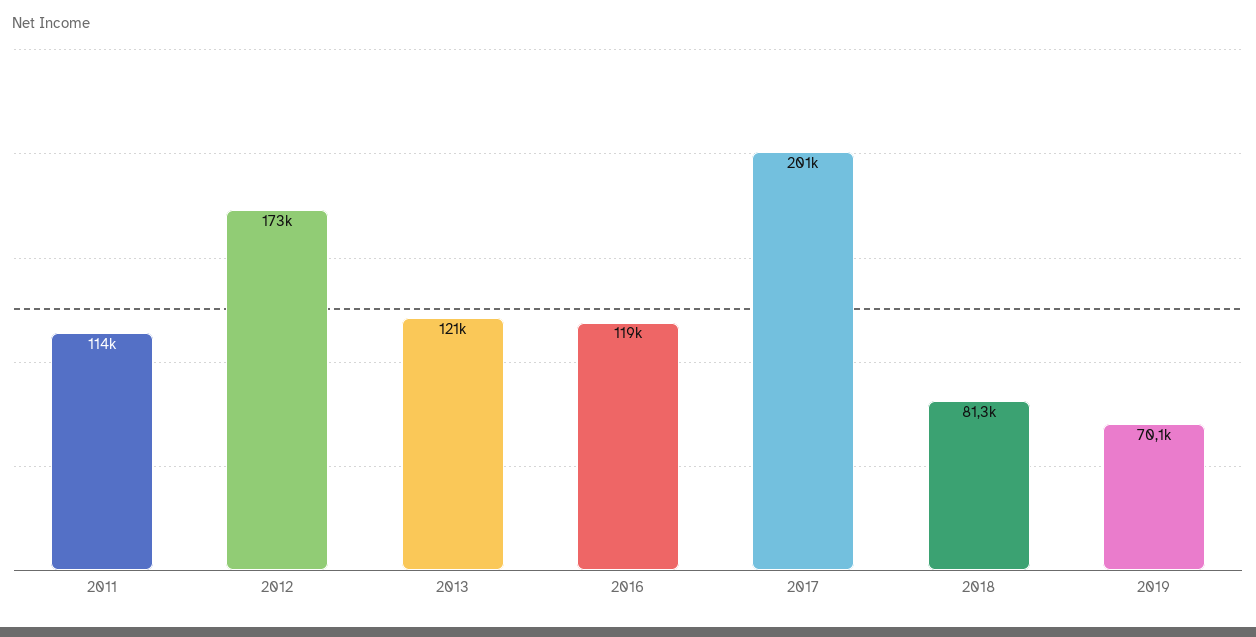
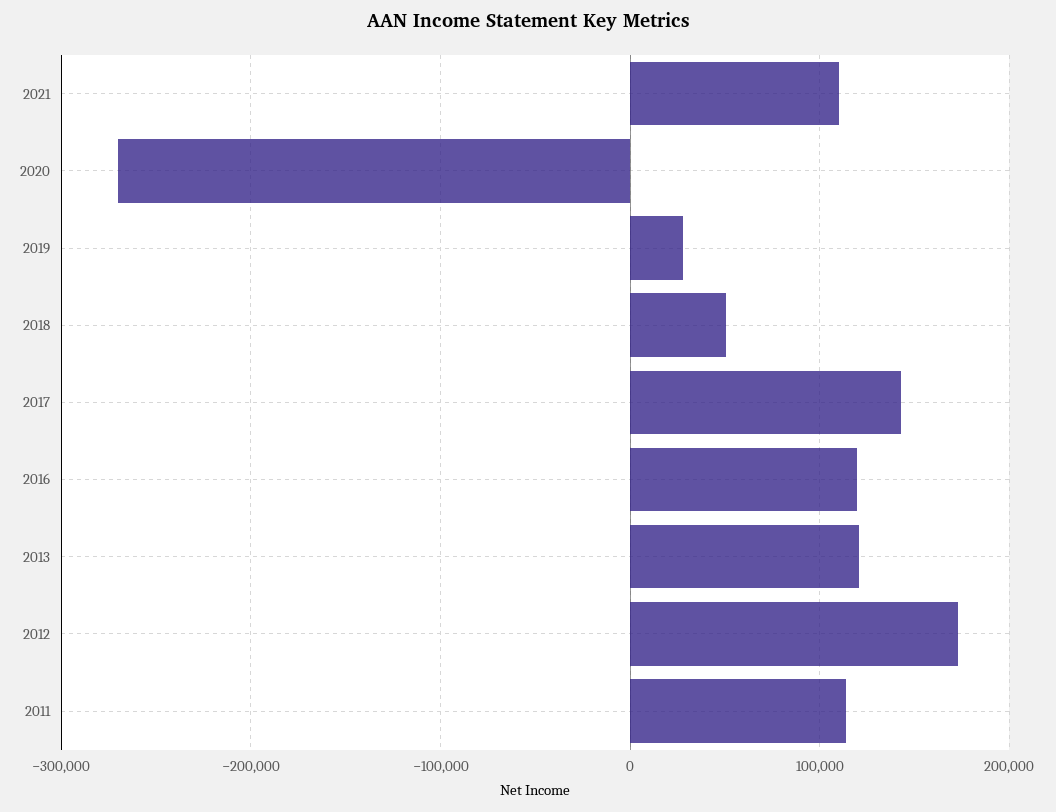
2017: 201000 -> 140000
2018: 81300 -> 50000
2019: 70100 -> 30000
2021: none -> 110000
2020: none -> -270000

